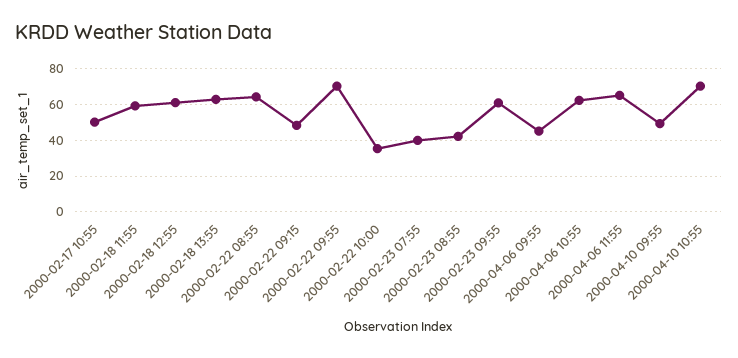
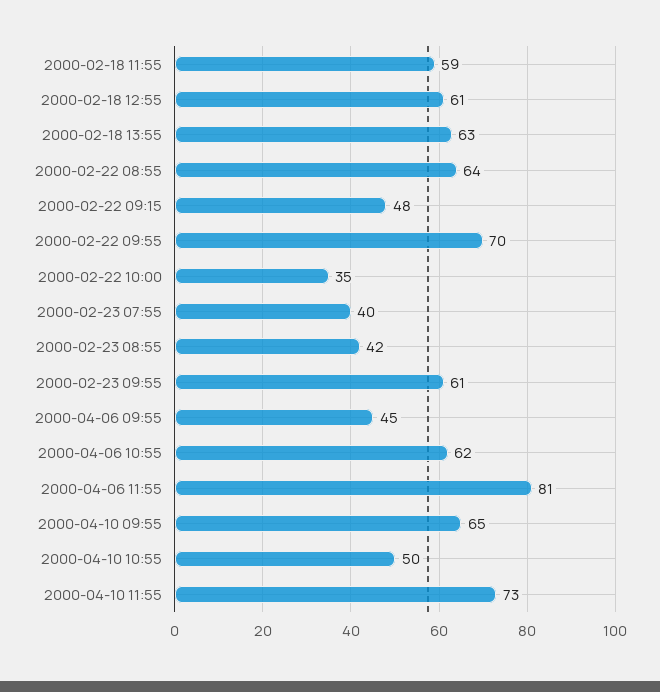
2000-02-17 10:55: 50 -> none
2000-04-06 11:55: 65 -> 81
2000-04-10 09:55: 50 -> 65
2000-04-10 10:55: 70 -> 50
2000-04-10 11:55: none -> 73

